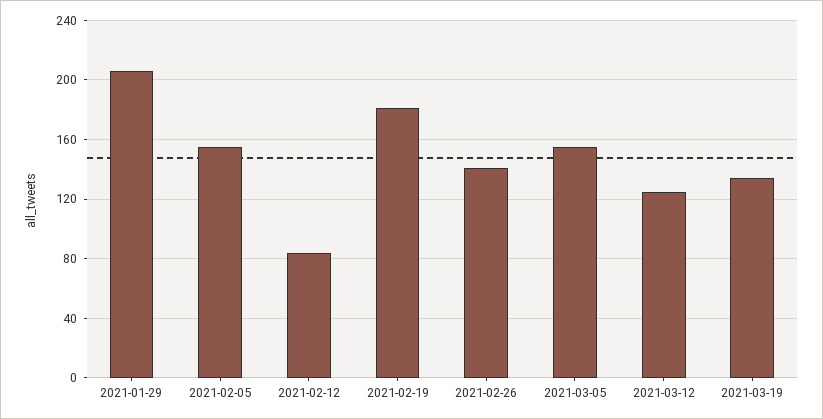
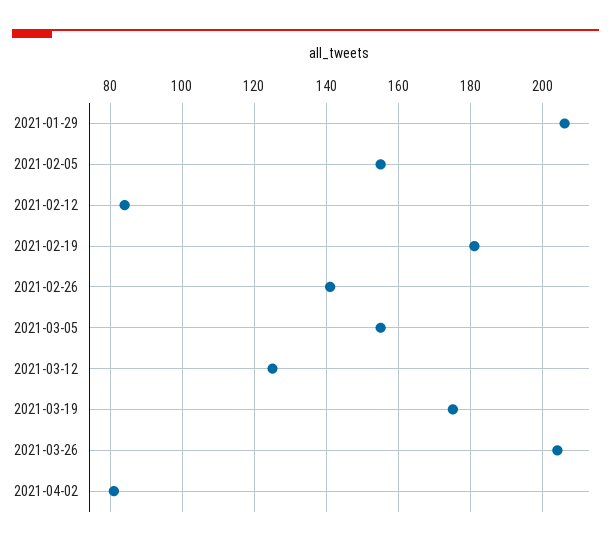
2021-03-19: 135 -> 175
2021-03-26: none -> 205
2021-04-02: none -> 80

